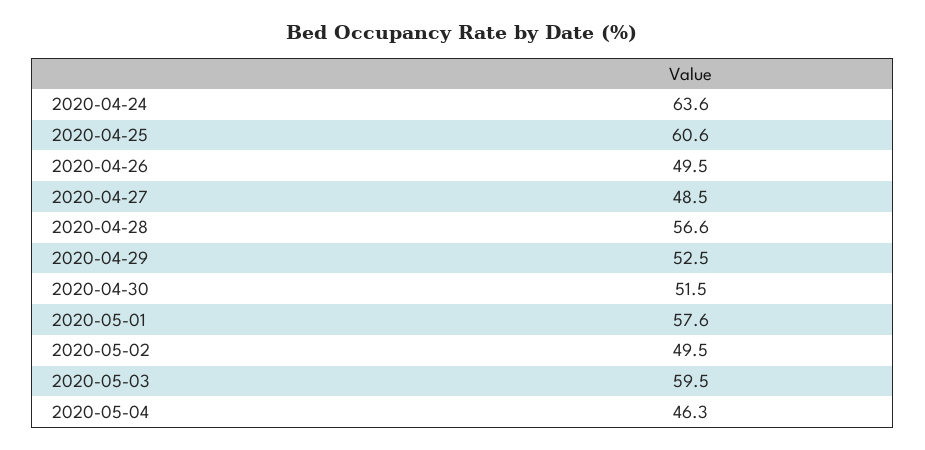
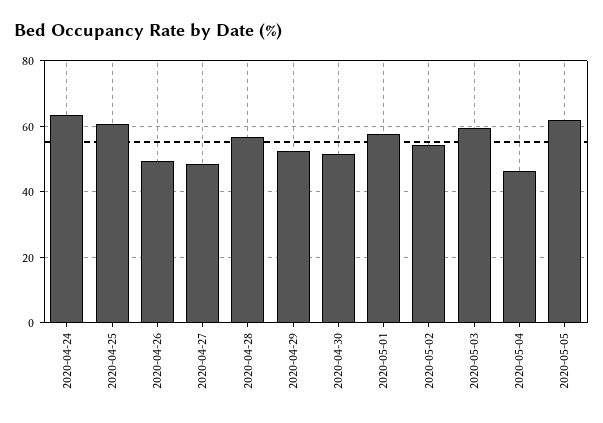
2020-05-02: 49.5 -> 54
2020-05-05: none -> 62

